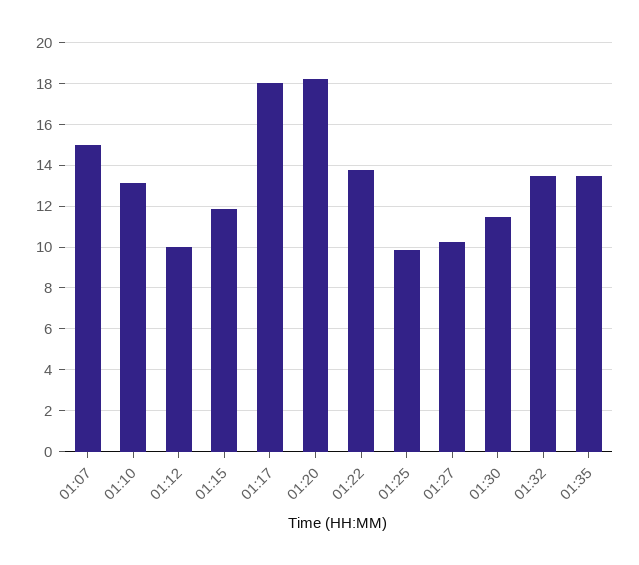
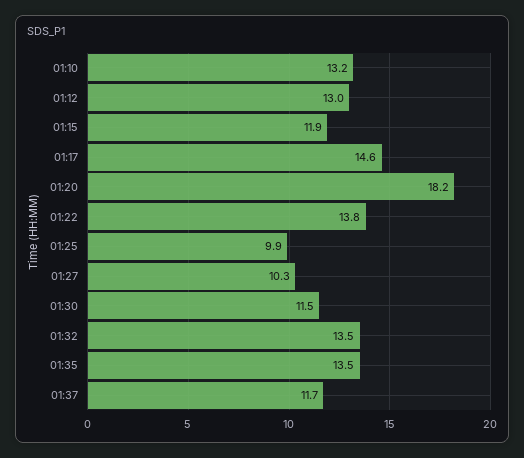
01:07: 15 -> none
01:12: 10 -> 13
01:17: 18 -> 14.6
01:37: none -> 11.7

